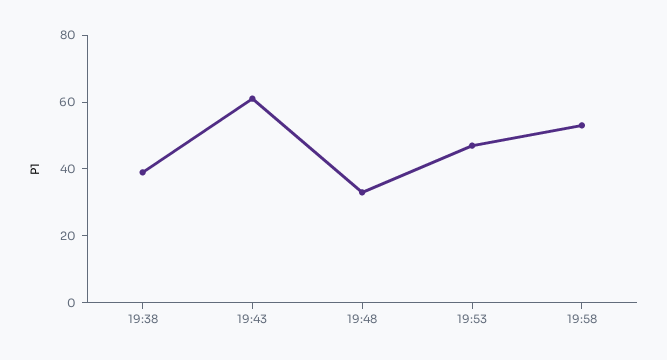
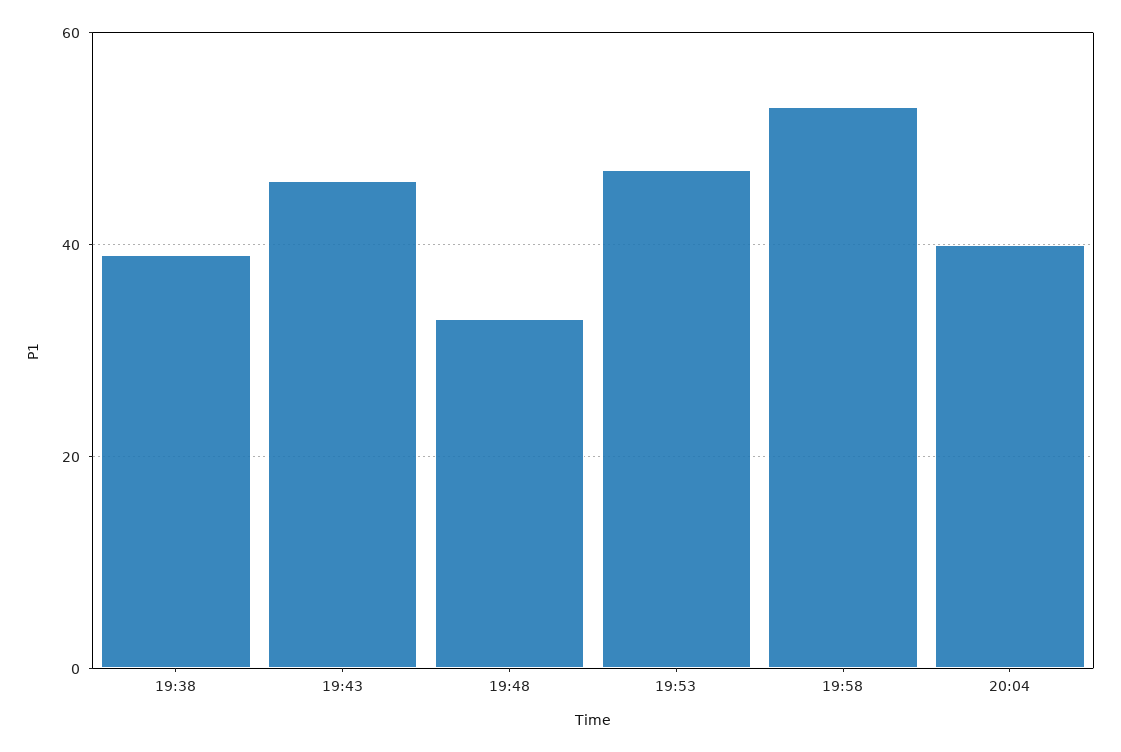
19:43: 60 -> 45
20:04: none -> 40

